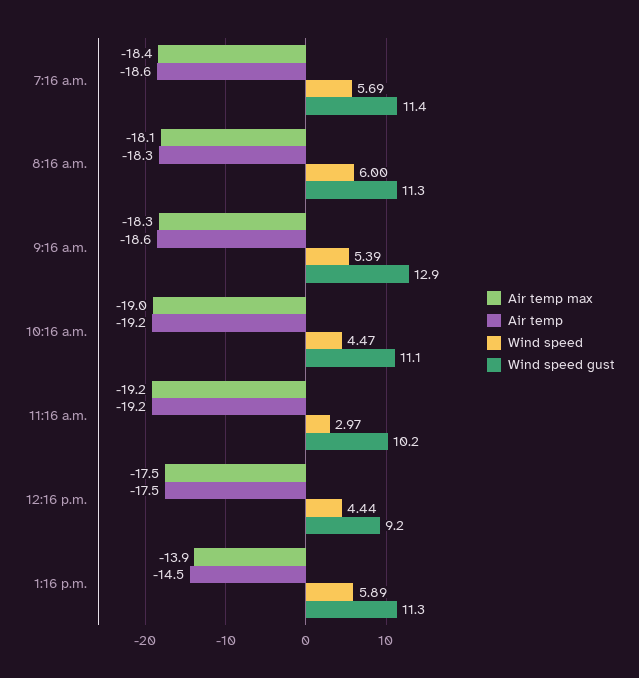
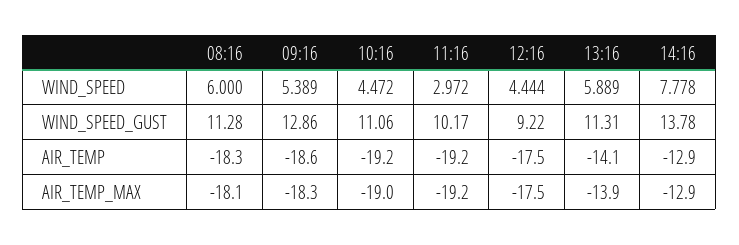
Air temp max, 7:16 a.m.: -18.4 -> none
Air temp, 7:16 a.m.: -18.6 -> none
Wind speed, 7:16 a.m.: 5.69 -> none
Wind speed gust, 7:16 a.m.: 11.4 -> none
Air temp, 1:16 p.m.: -14.5 -> -14.1
Wind speed, 14:16: none -> 7.778
Wind speed gust, 14:16: none -> 13.78
Air temp, 14:16: none -> -12.9
Air temp max, 14:16: none -> -12.9

